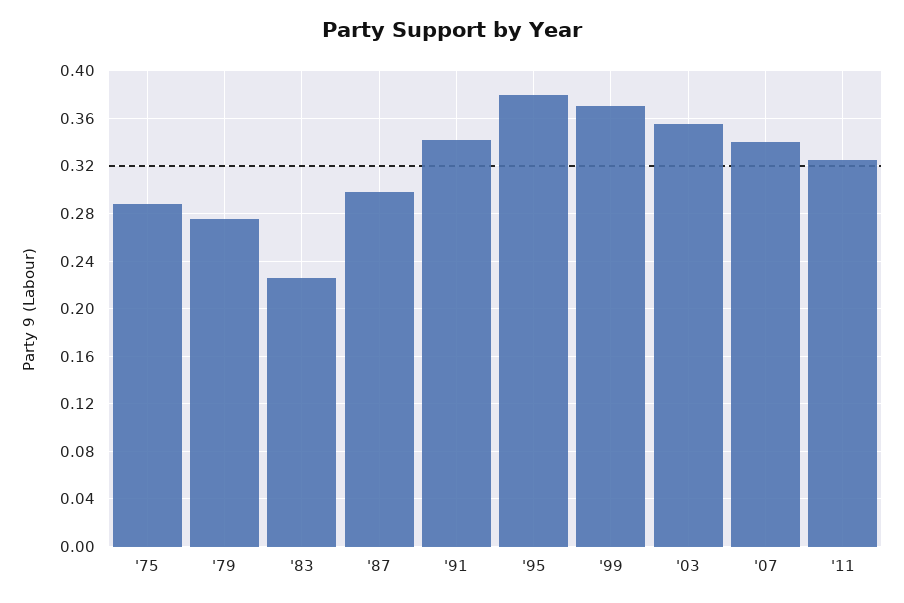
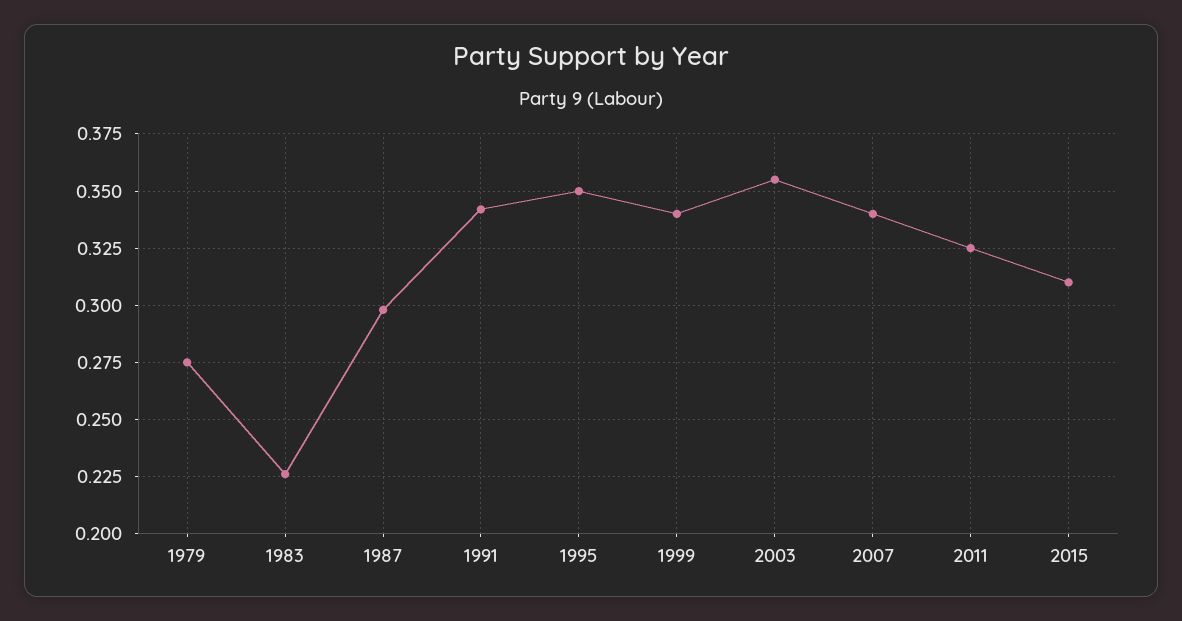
'75: 0.29 -> none
'95: 0.38 -> 0.35
'99: 0.37 -> 0.34
2015: none -> 0.31

